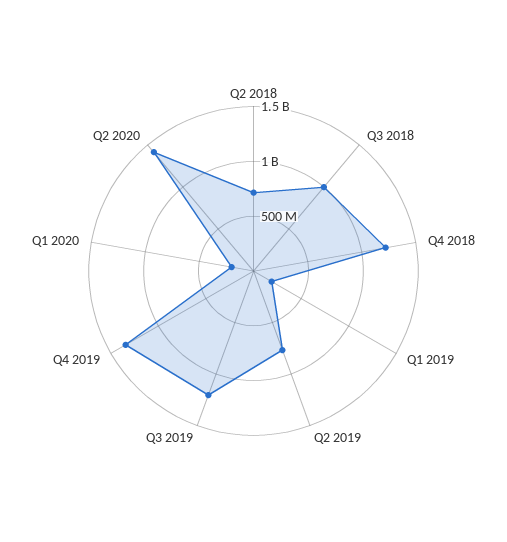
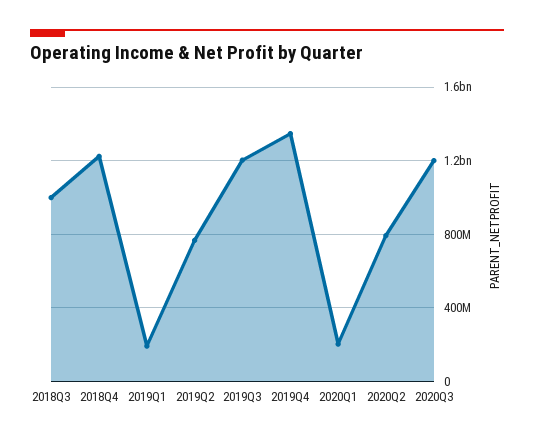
Q2 2018: 700000000 -> none
Q2 2020: 1400000000 -> 800000000
2020Q3: none -> 1200000000

